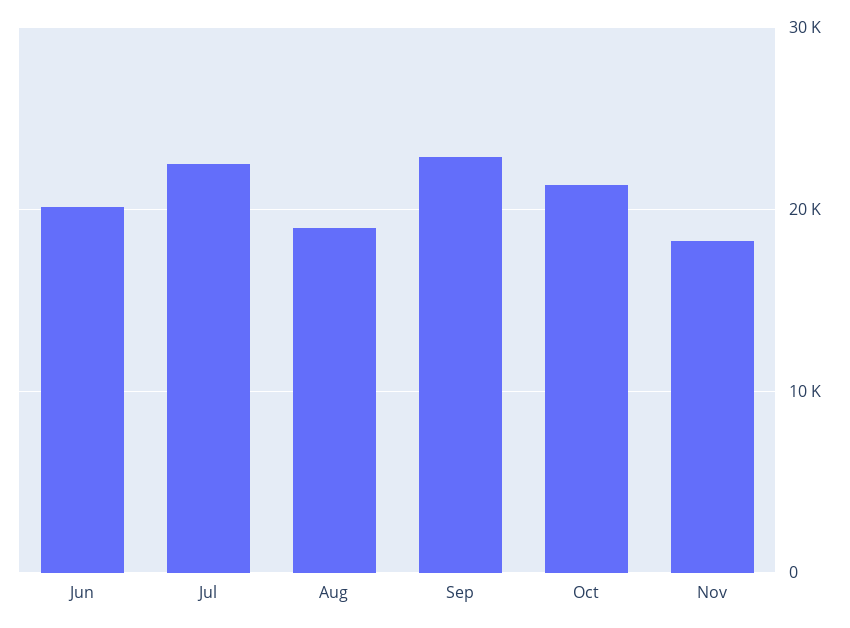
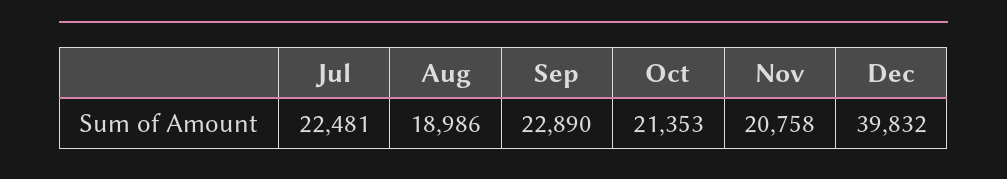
Jun: 20000 -> none
Nov: 18000 -> 20758
Dec: none -> 39832

